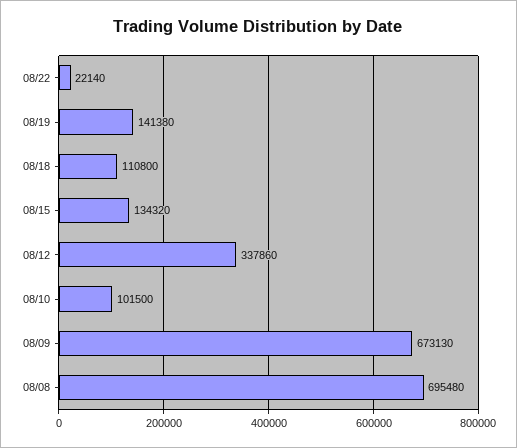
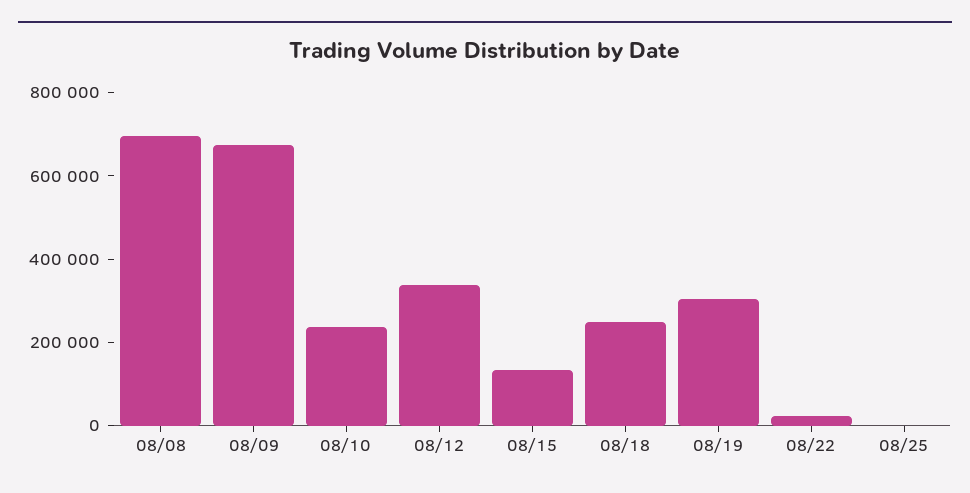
08/19: 141380 -> 300000
08/18: 110800 -> 250000
08/10: 101500 -> 250000
08/25: none -> 0

